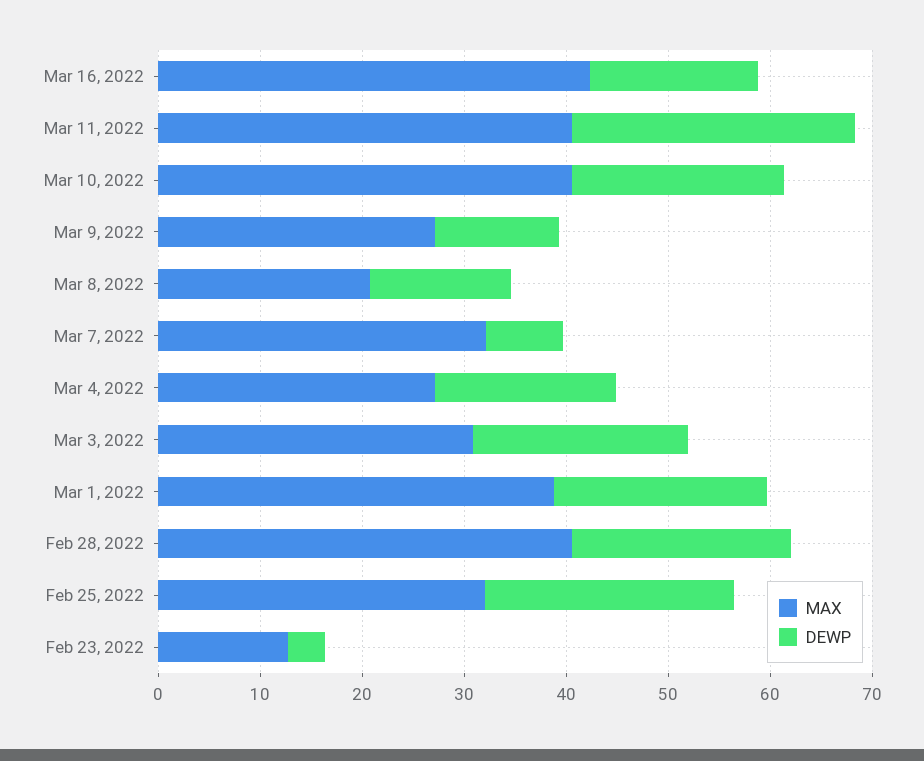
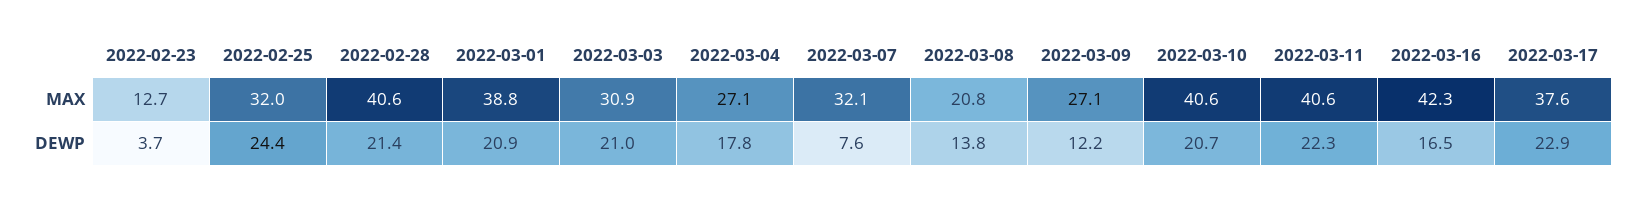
DEWP, Mar 11, 2022: 28 -> 22.3
MAX, 2022-03-17: none -> 37.6
DEWP, 2022-03-17: none -> 22.9

